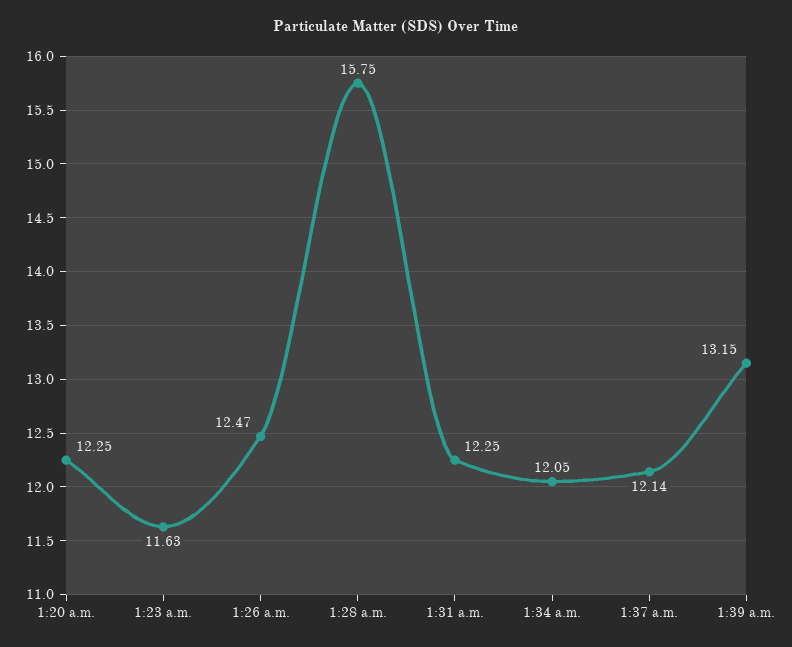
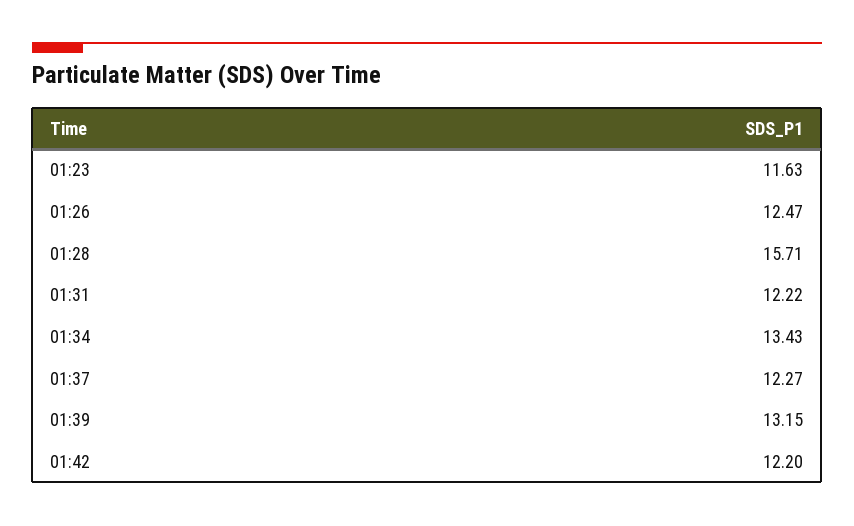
1:20 a.m.: 12.25 -> none
1:28 a.m.: 15.75 -> 15.71
1:31 a.m.: 12.25 -> 12.22
1:34 a.m.: 12.05 -> 13.43
1:37 a.m.: 12.14 -> 12.27
01:42: none -> 12.2

